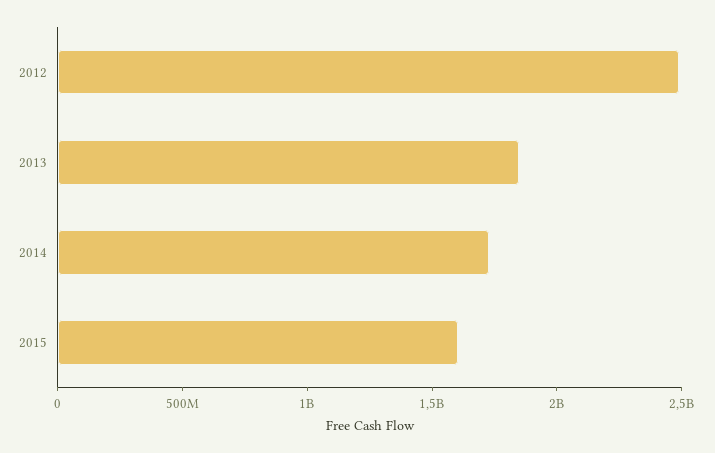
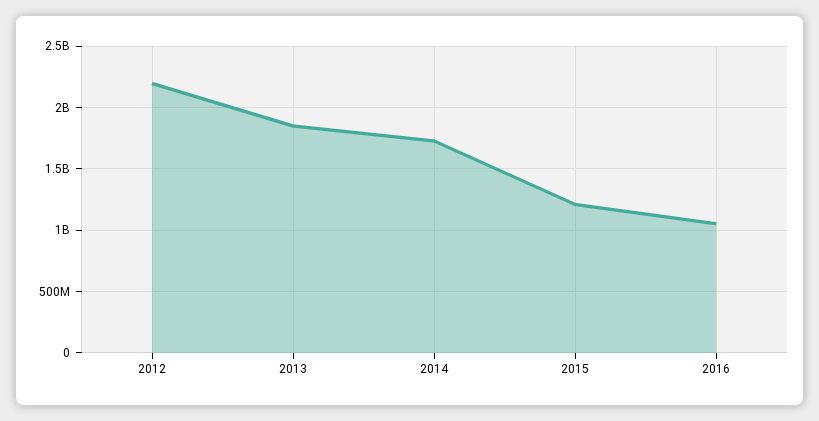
2012: 2500000000 -> 2200000000
2015: 1600000000 -> 1200000000
2016: none -> 1050000000

